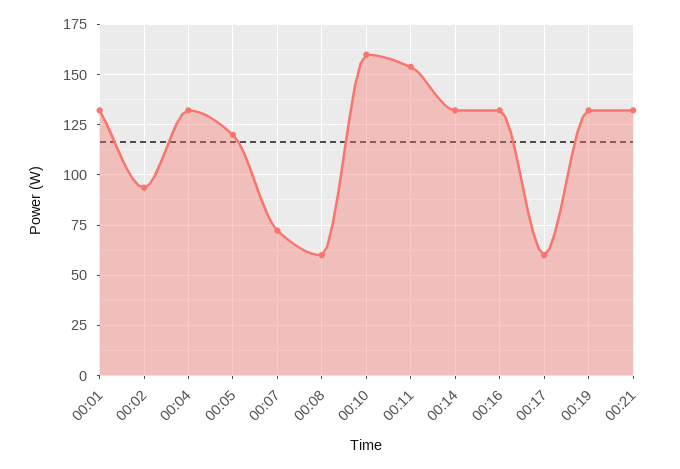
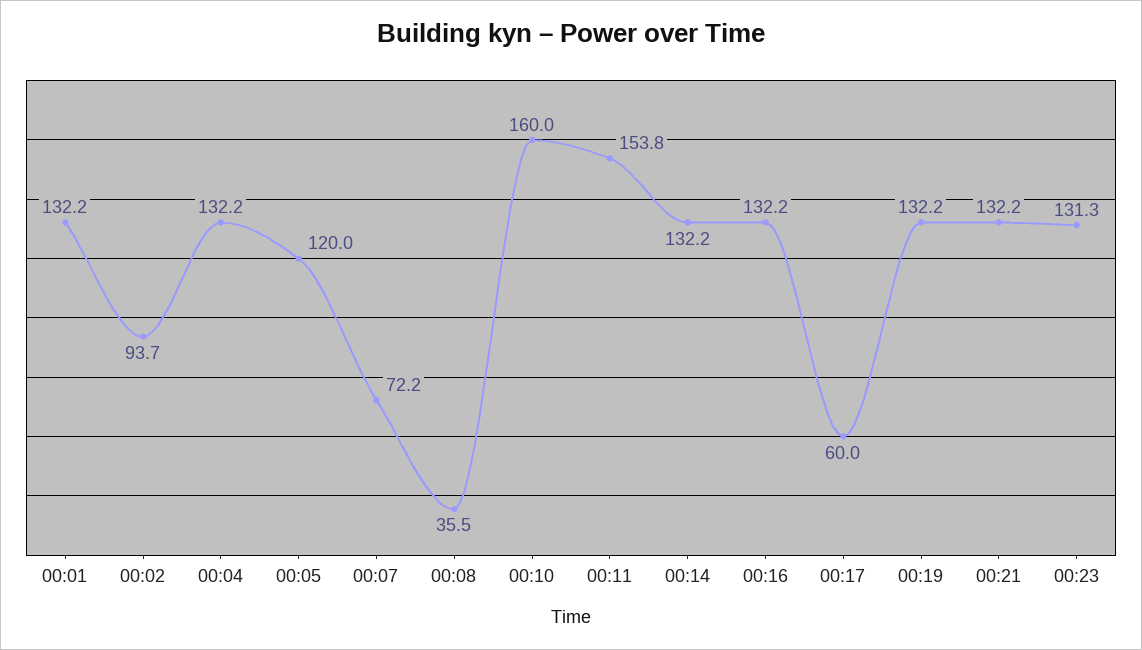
00:08: 60 -> 35.5
00:23: none -> 131.3

